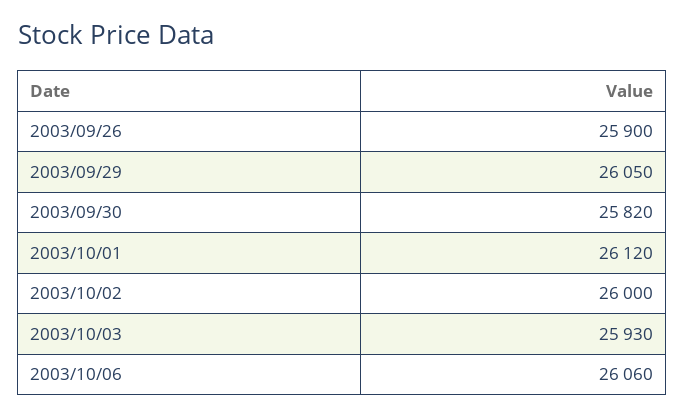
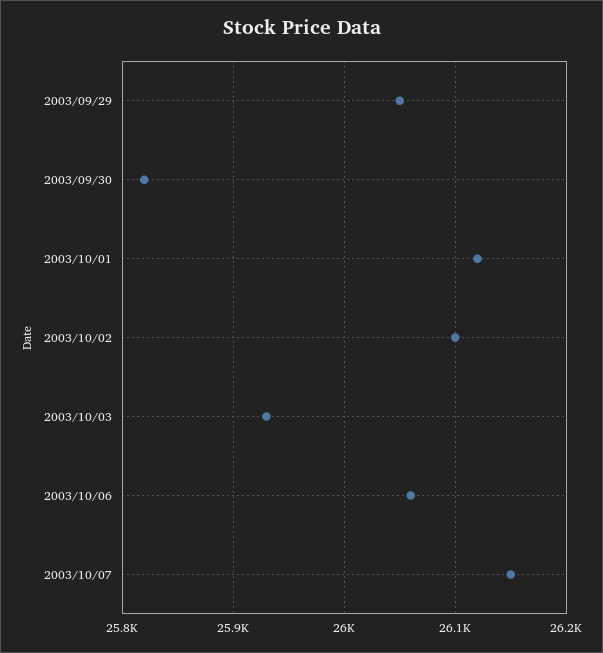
2003/09/26: 25900 -> none
2003/10/02: 26000 -> 26100
2003/10/07: none -> 26150

